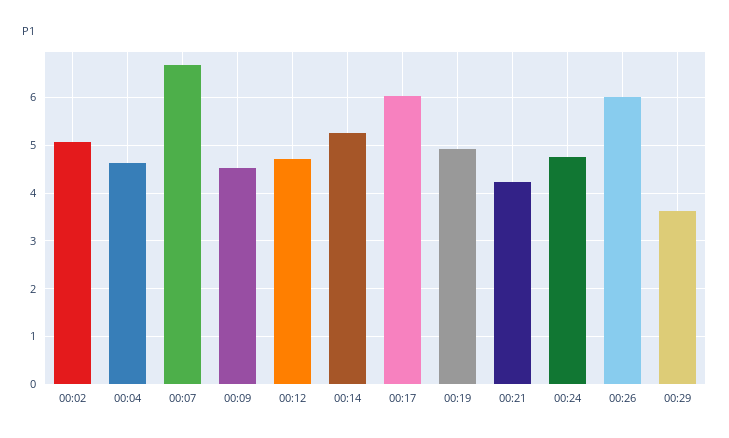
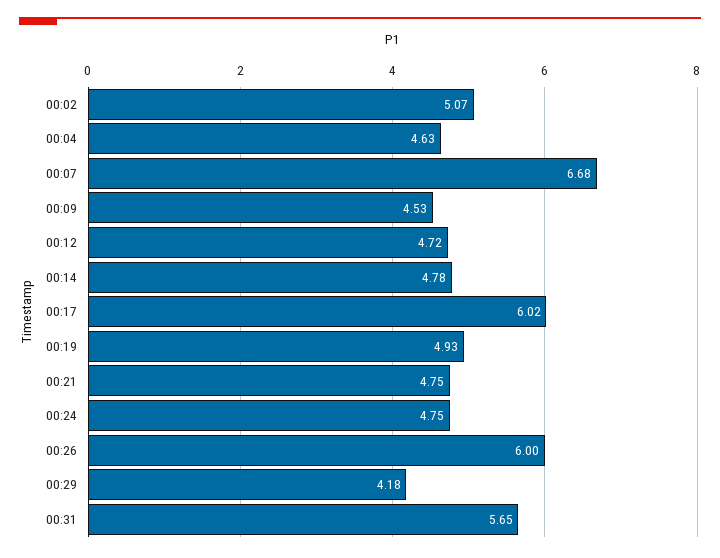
00:14: 5.2 -> 4.78
00:21: 4.2 -> 4.75
00:29: 3.6 -> 4.18
00:31: none -> 5.65

